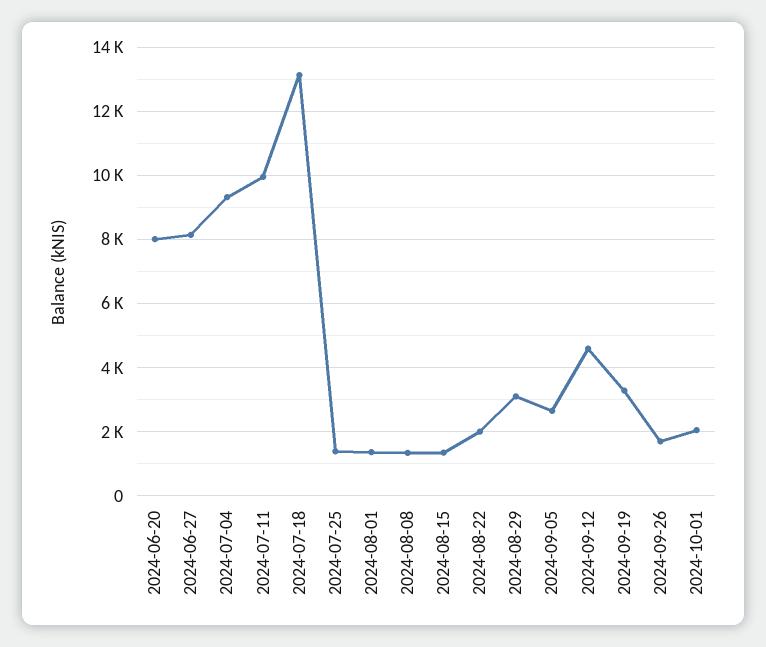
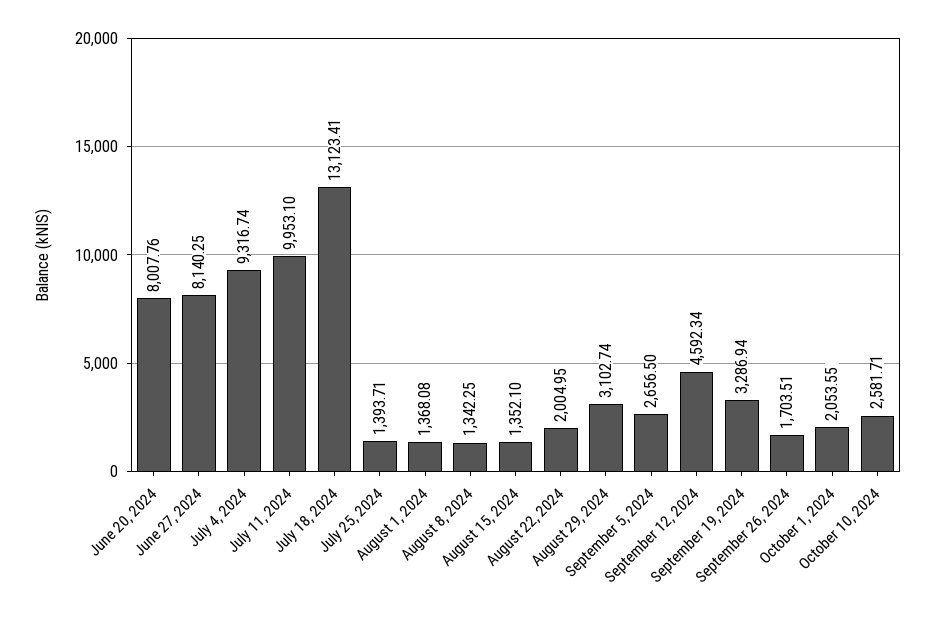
October 10, 2024: none -> 2581.71

